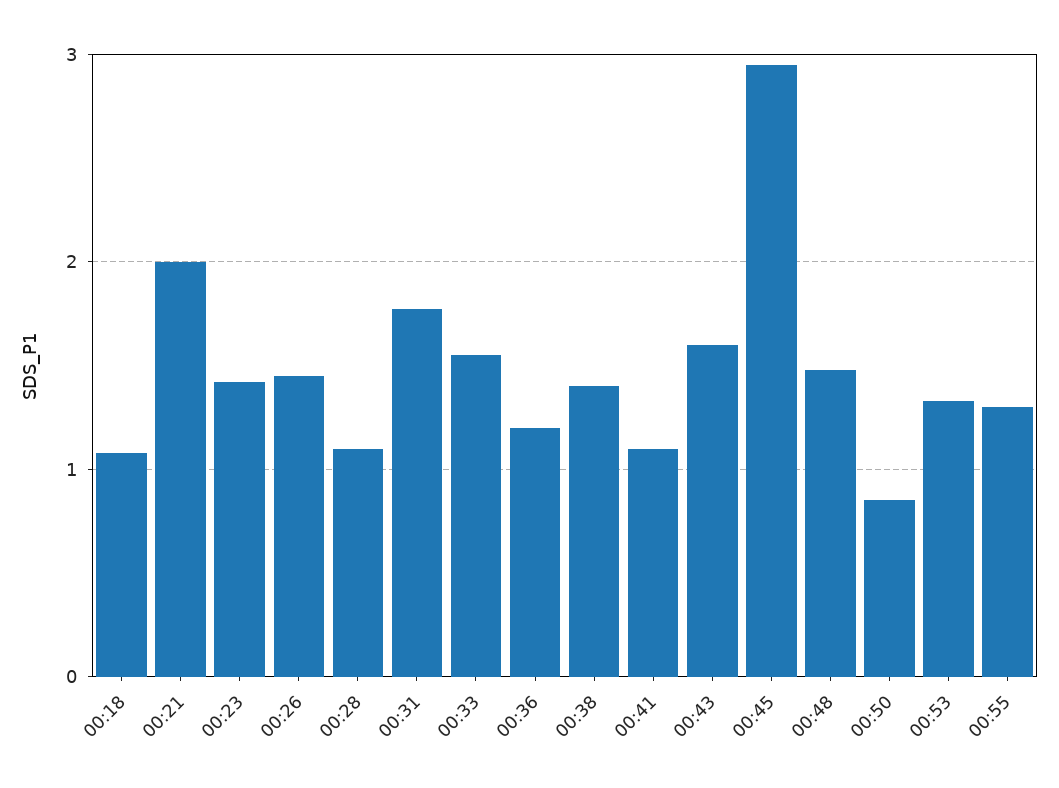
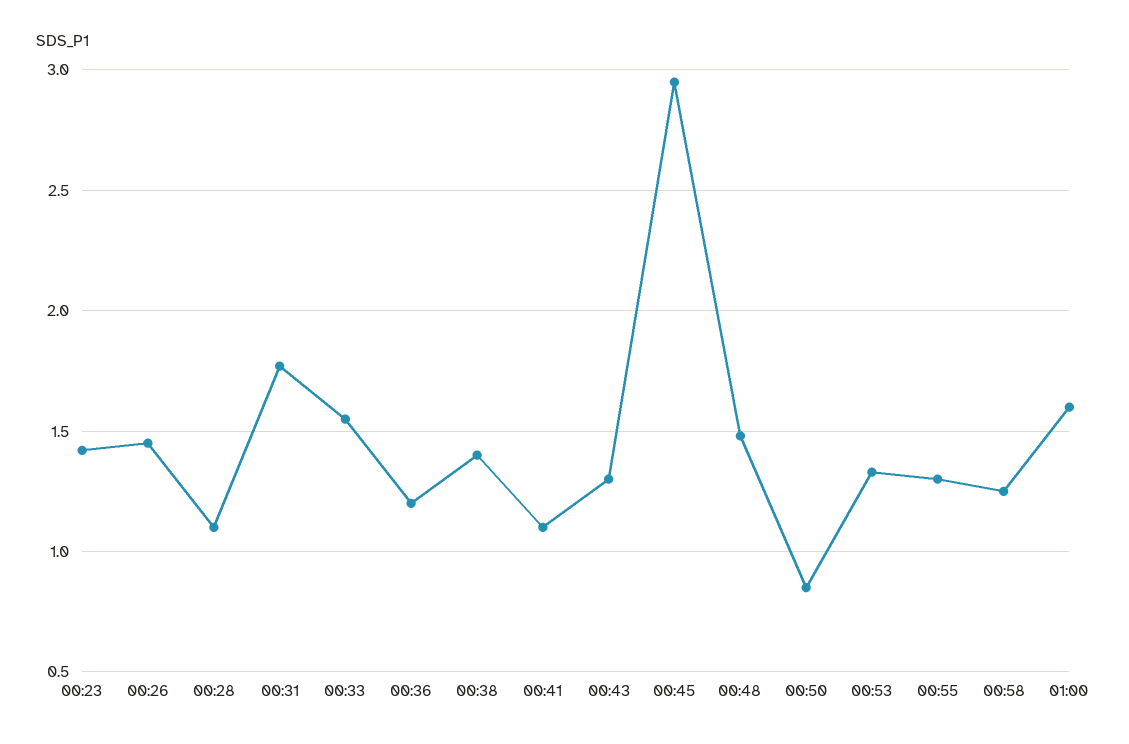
00:18: 1.1 -> none
00:21: 2 -> none
00:43: 1.6 -> 1.3
00:58: none -> 1.25
01:00: none -> 1.6

